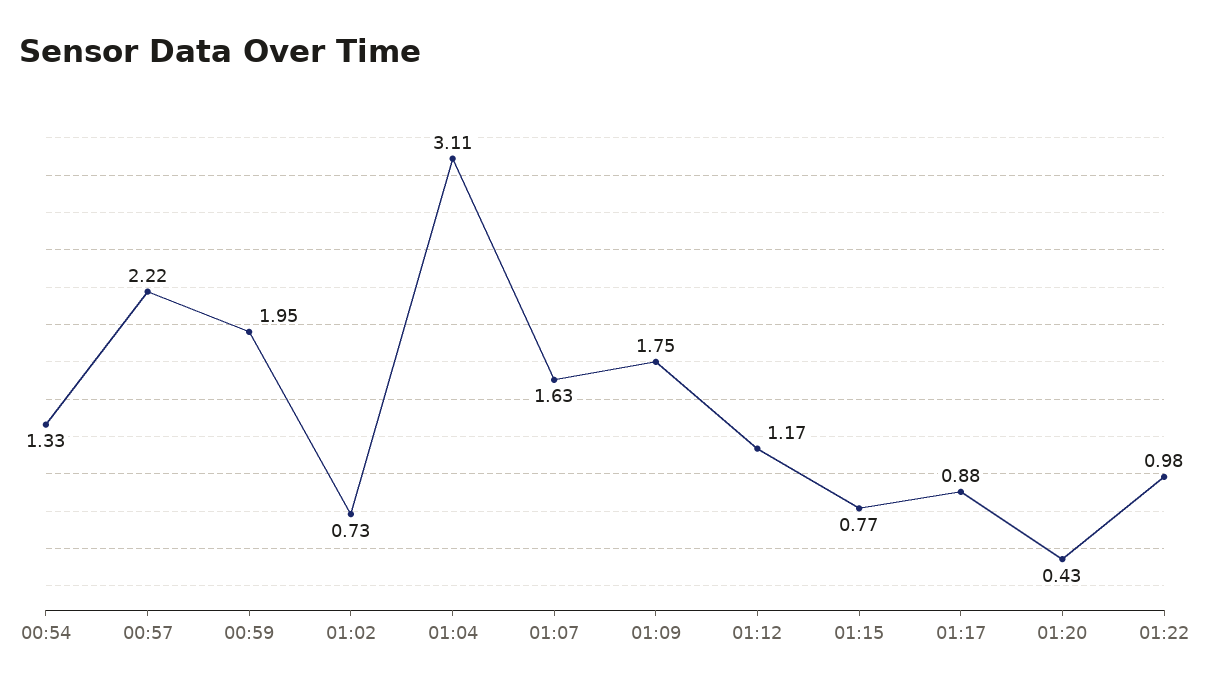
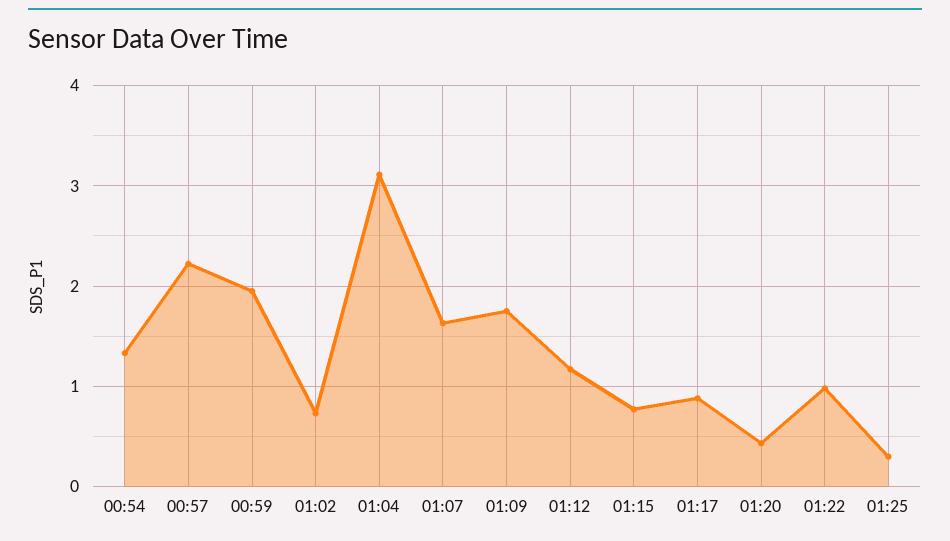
01:25: none -> 0.3

